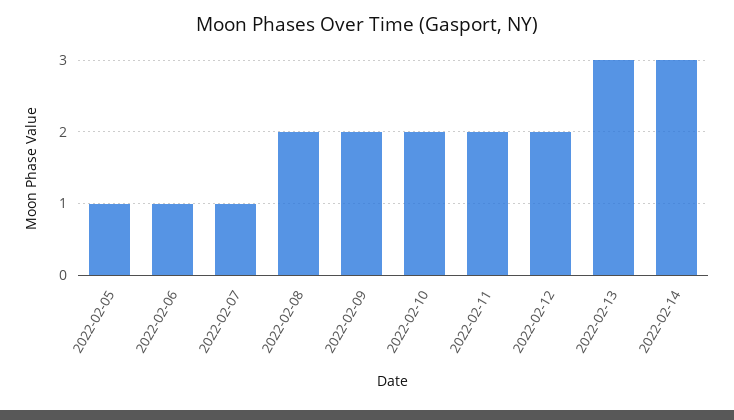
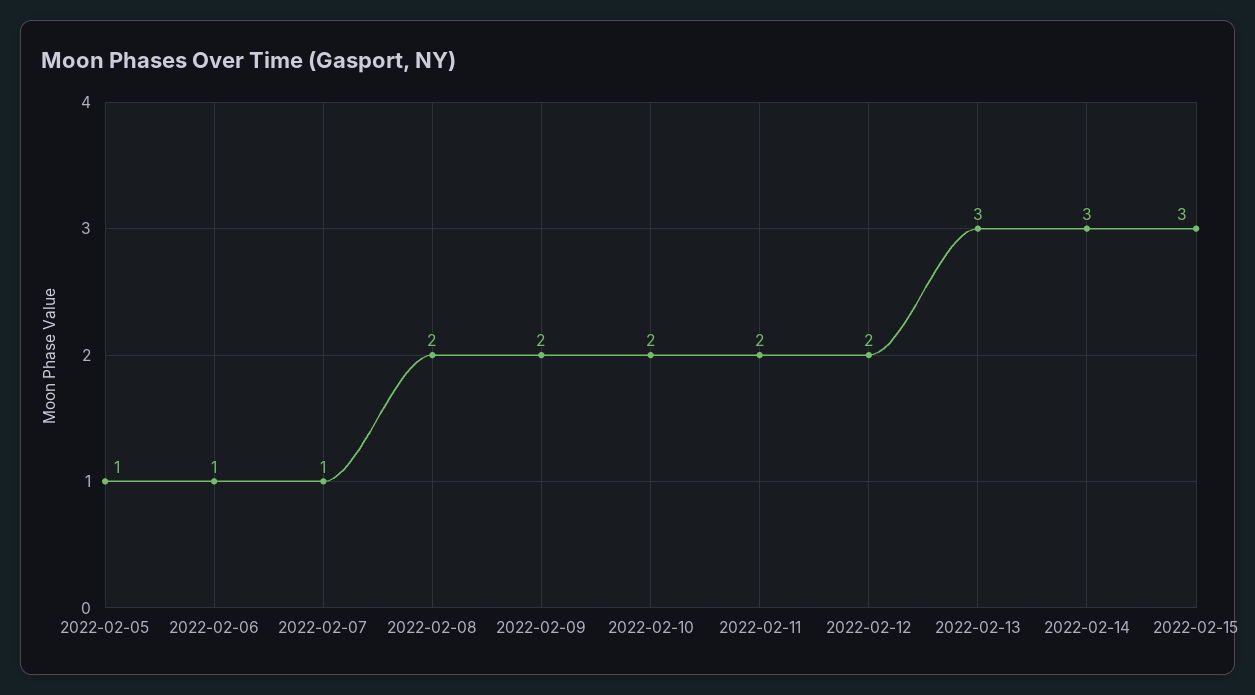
2022-02-15: none -> 3

